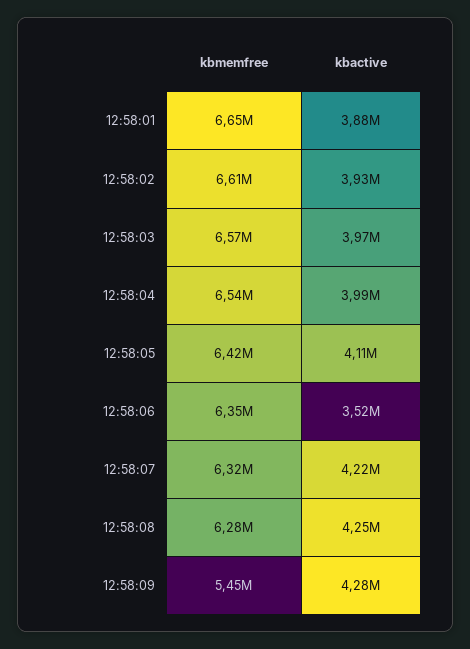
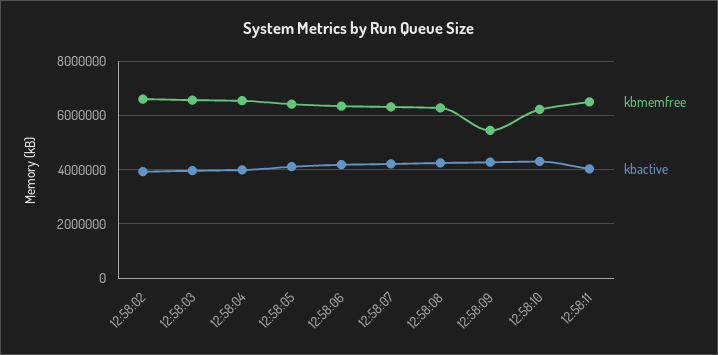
kbmemfree, 12:58:01: 6650000 -> none
kbactive, 12:58:01: 3880000 -> none
kbactive, 12:58:06: 3520000 -> 4250000
kbmemfree, 12:58:10: none -> 6250000
kbactive, 12:58:10: none -> 4250000
kbmemfree, 12:58:11: none -> 6500000
kbactive, 12:58:11: none -> 4000000

